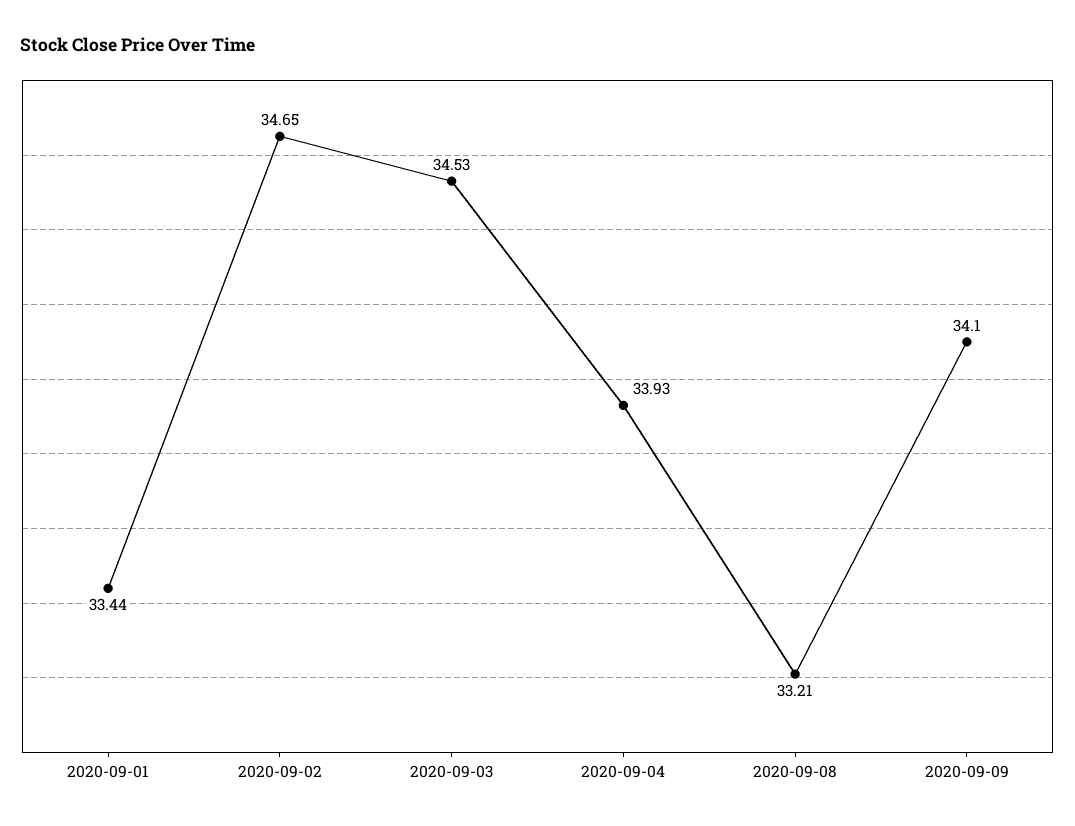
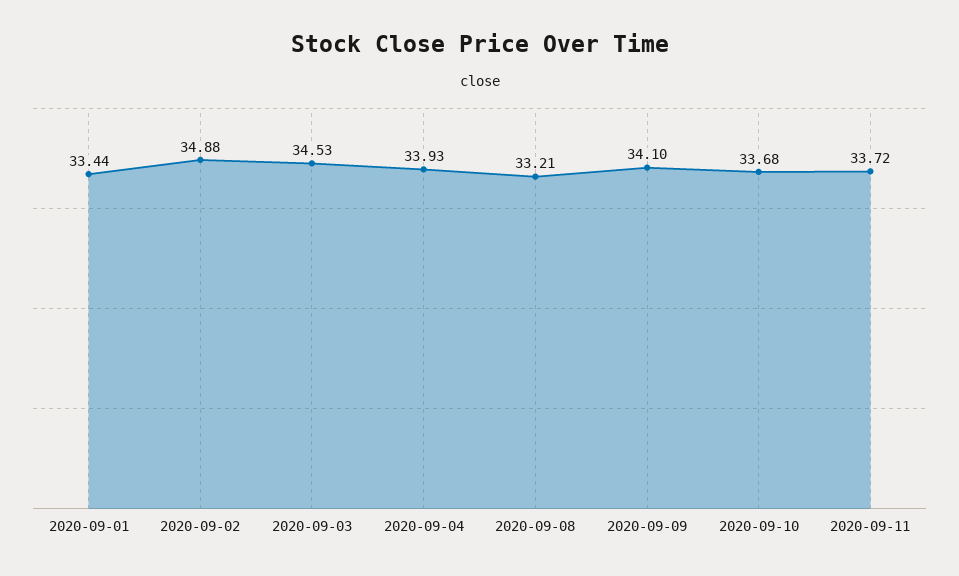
2020-09-02: 34.65 -> 34.88
2020-09-10: none -> 33.68
2020-09-11: none -> 33.72

